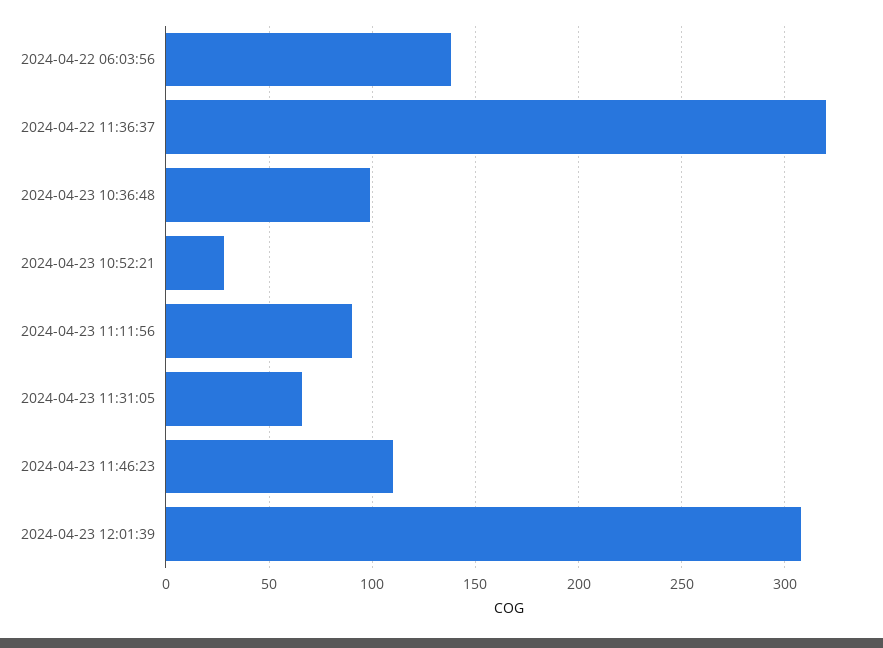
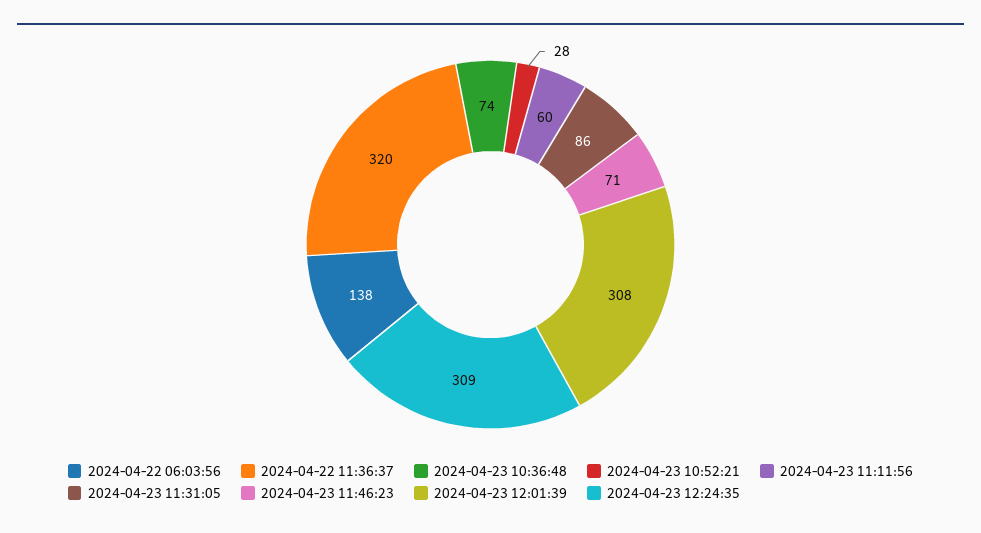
2024-04-23 10:36:48: 100 -> 74
2024-04-23 11:11:56: 90 -> 60
2024-04-23 11:31:05: 65 -> 86
2024-04-23 11:46:23: 110 -> 71
2024-04-23 12:24:35: none -> 309

